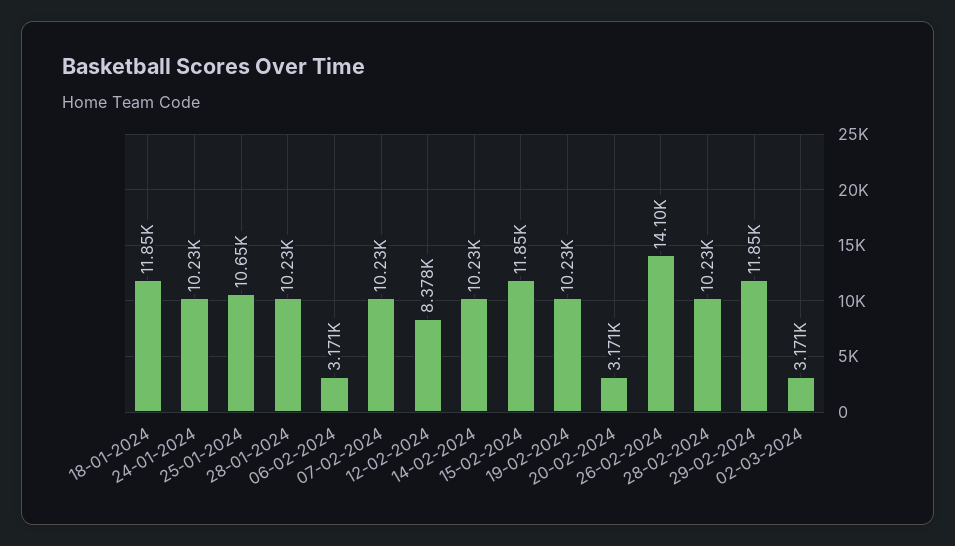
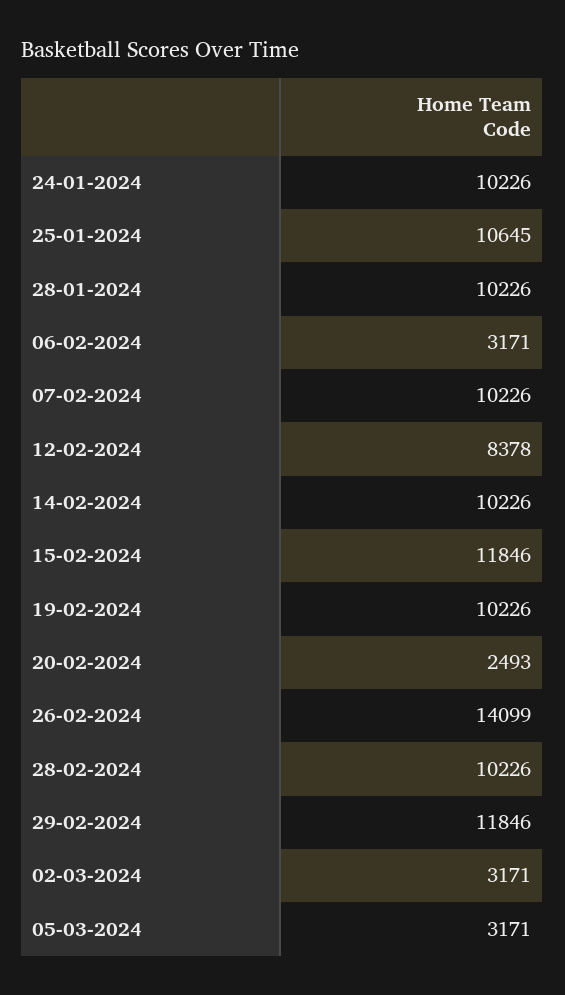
18-01-2024: 11850 -> none
20-02-2024: 3171 -> 2493
05-03-2024: none -> 3171

